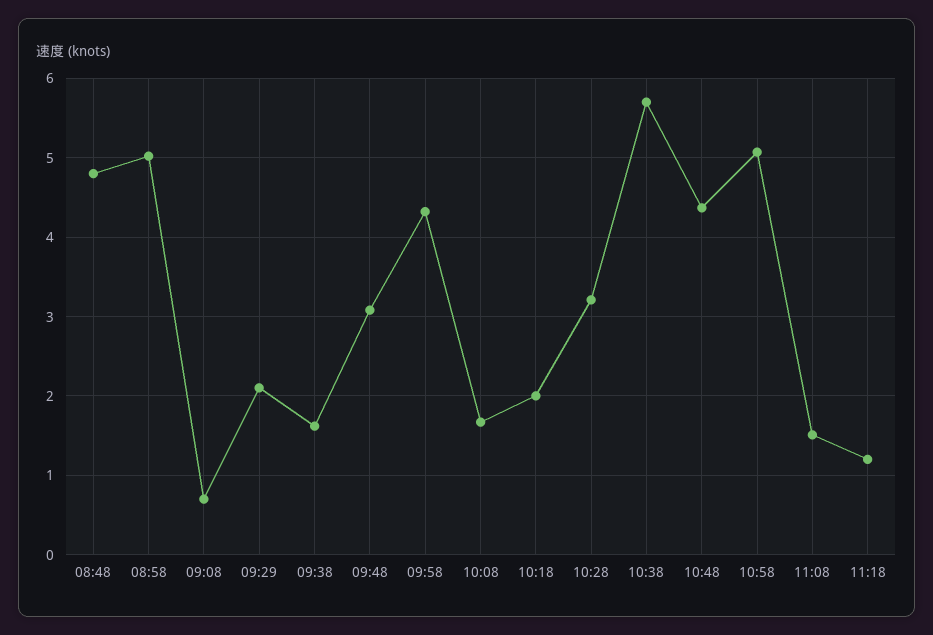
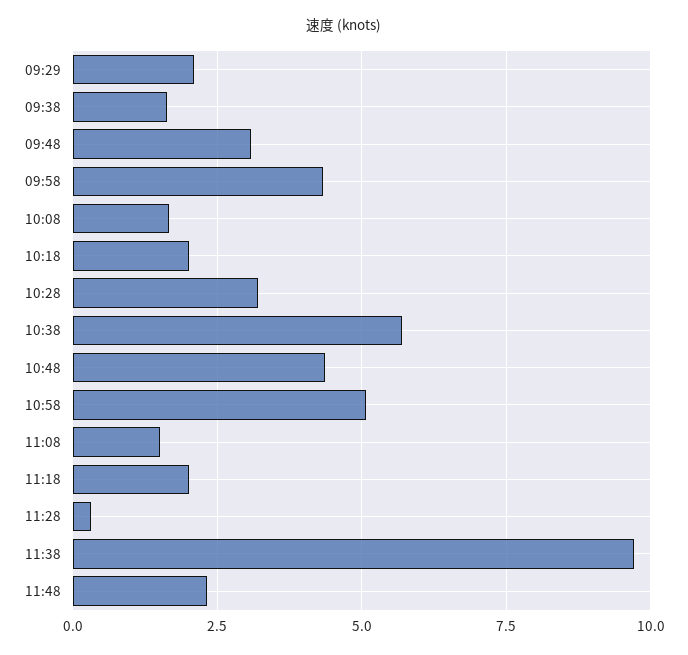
08:48: 4.8 -> none
08:58: 5 -> none
09:08: 0.7 -> none
11:18: 1.2 -> 2
11:28: none -> 0.25
11:38: none -> 9.75
11:48: none -> 2.25

